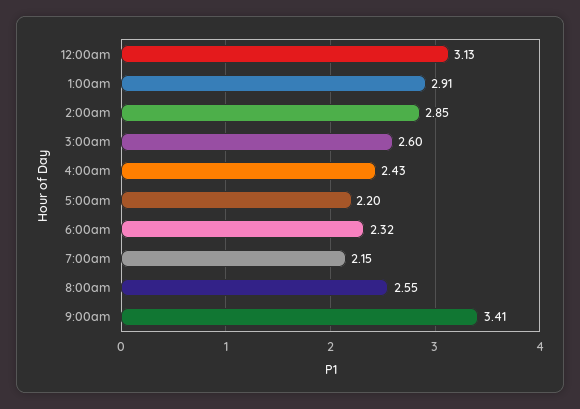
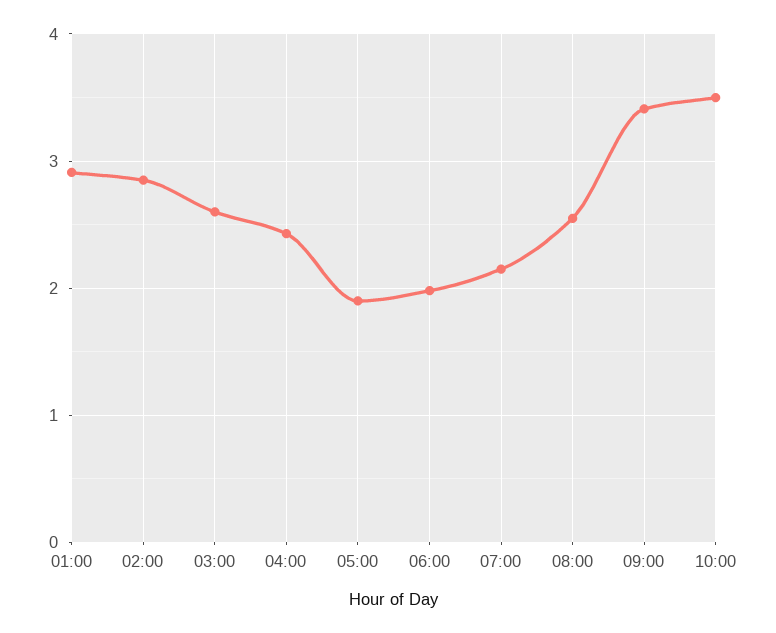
12:00am: 3.13 -> none
5:00am: 2.2 -> 1.9
6:00am: 2.32 -> 2
10:00: none -> 3.5

